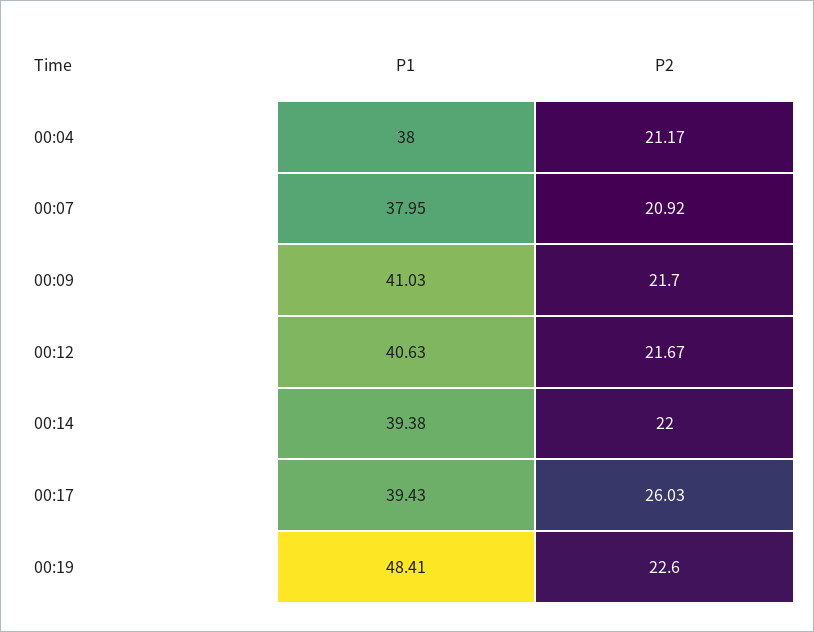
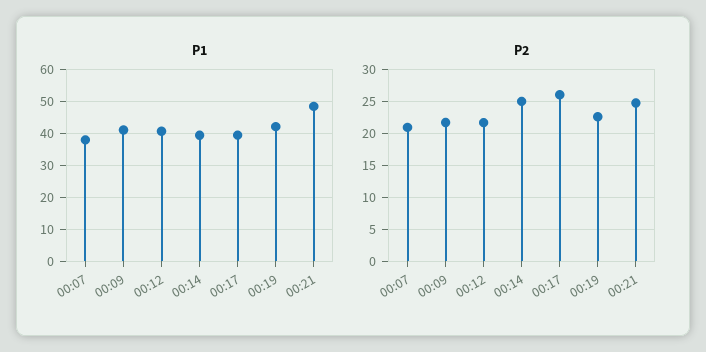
P1, 00:04: 38 -> none
P2, 00:04: 21.17 -> none
P2, 00:14: 22 -> 25
P1, 00:19: 48.41 -> 42
P1, 00:21: none -> 48
P2, 00:21: none -> 25

